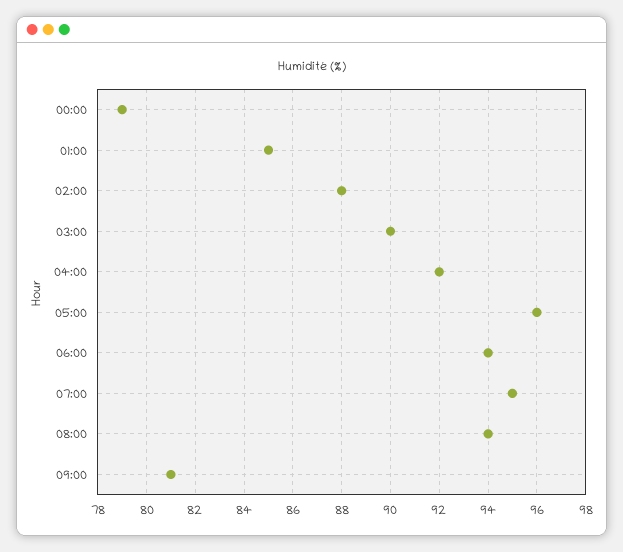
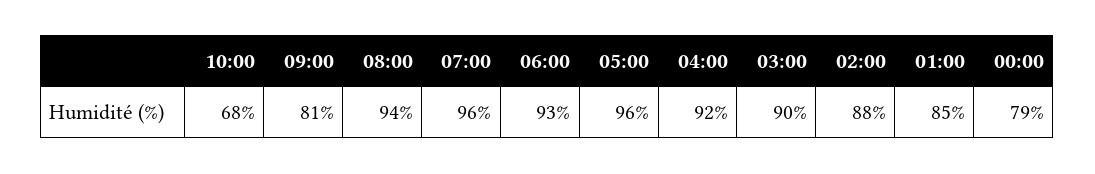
06:00: 94 -> 93
07:00: 95 -> 96
10:00: none -> 68

